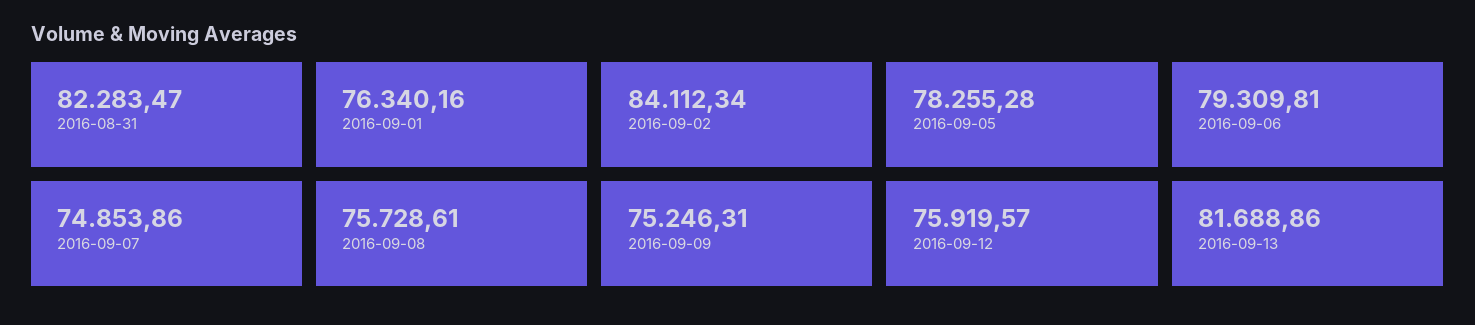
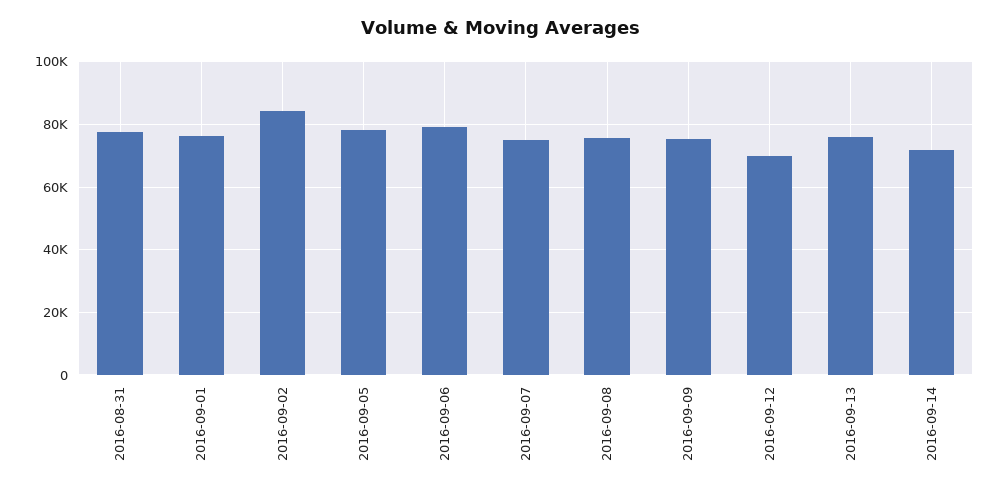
2016-08-31: 82283.47 -> 78000
2016-09-12: 75919.57 -> 70000
2016-09-13: 81688.86 -> 76000
2016-09-14: none -> 72000

